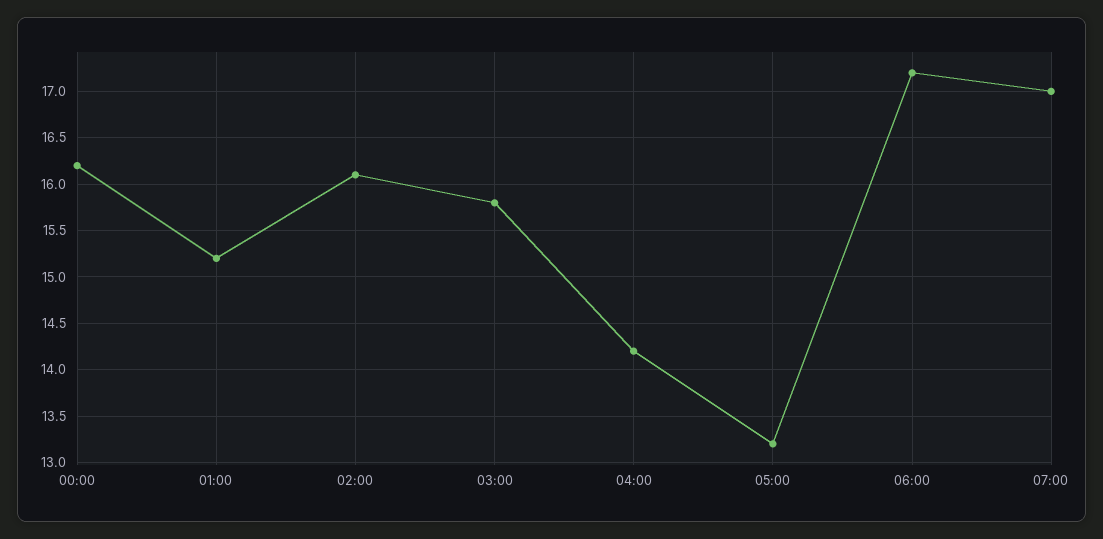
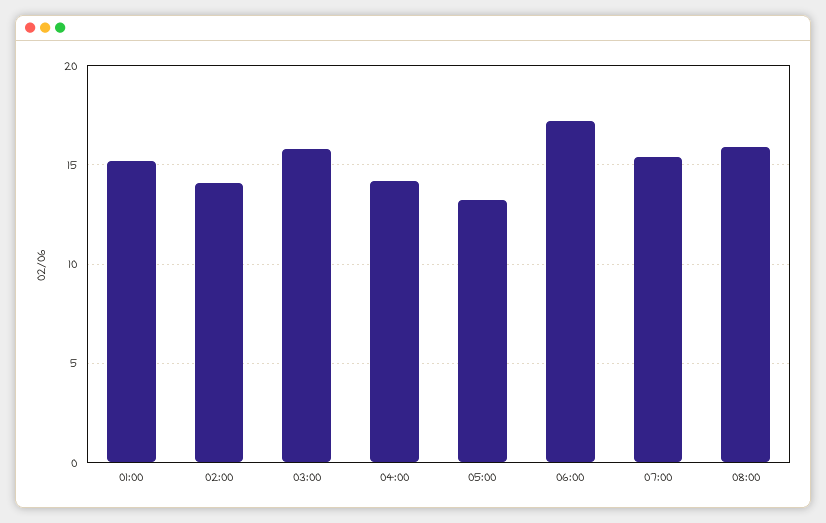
00:00: 16.2 -> none
02:00: 16.1 -> 14
07:00: 17 -> 15.5
08:00: none -> 16

